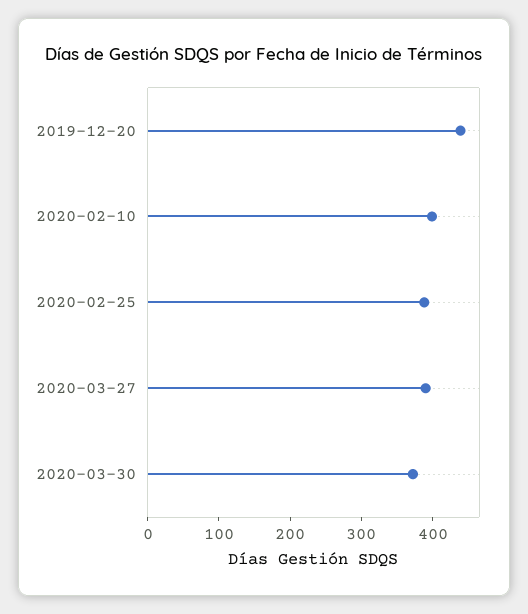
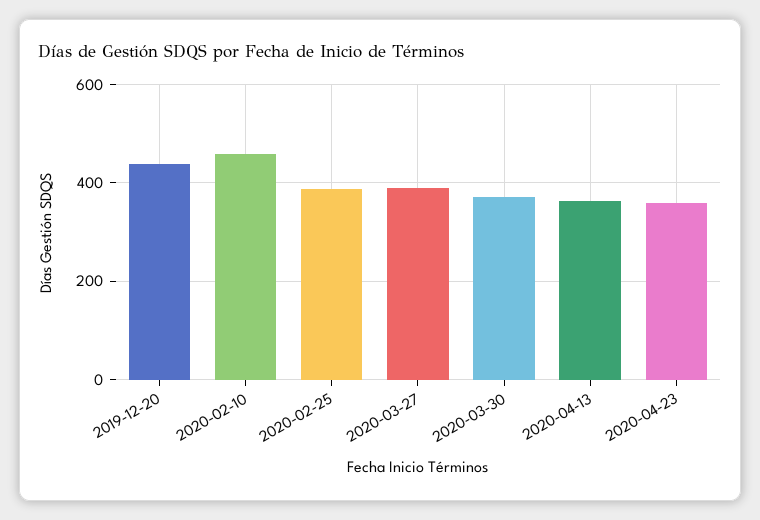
2020-02-10: 400 -> 460
2020-04-13: none -> 360
2020-04-23: none -> 360

